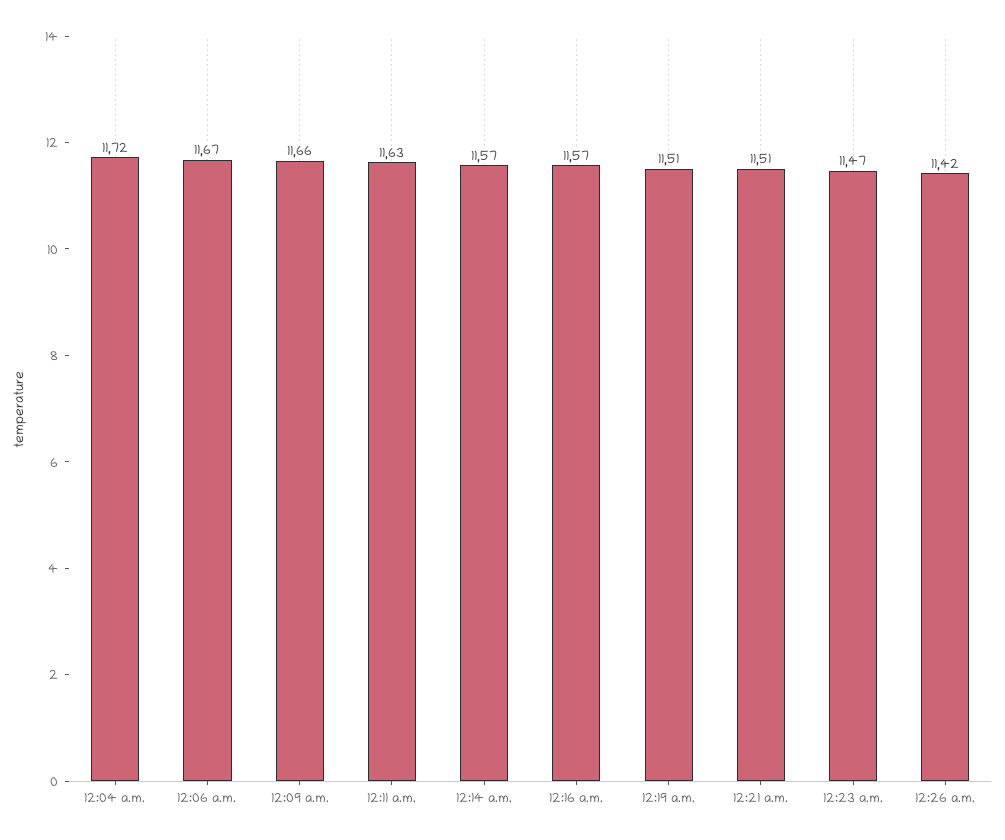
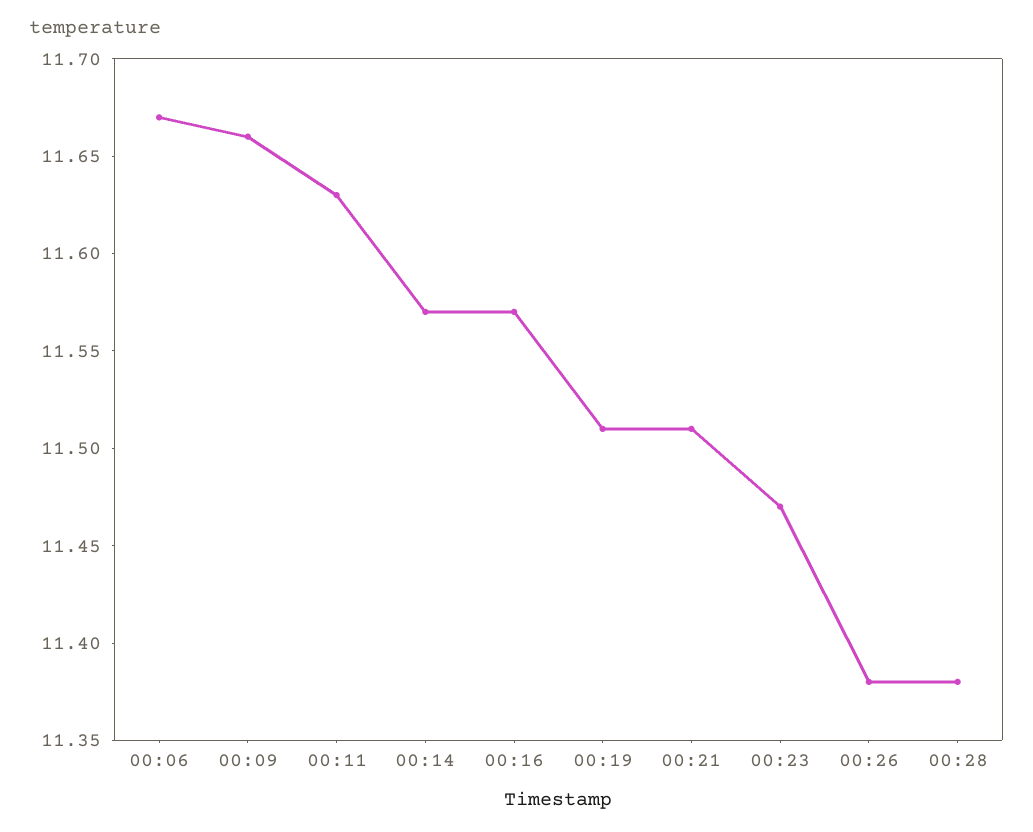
12:04 a.m.: 11.72 -> none
12:26 a.m.: 11.42 -> 11.38
00:28: none -> 11.38

